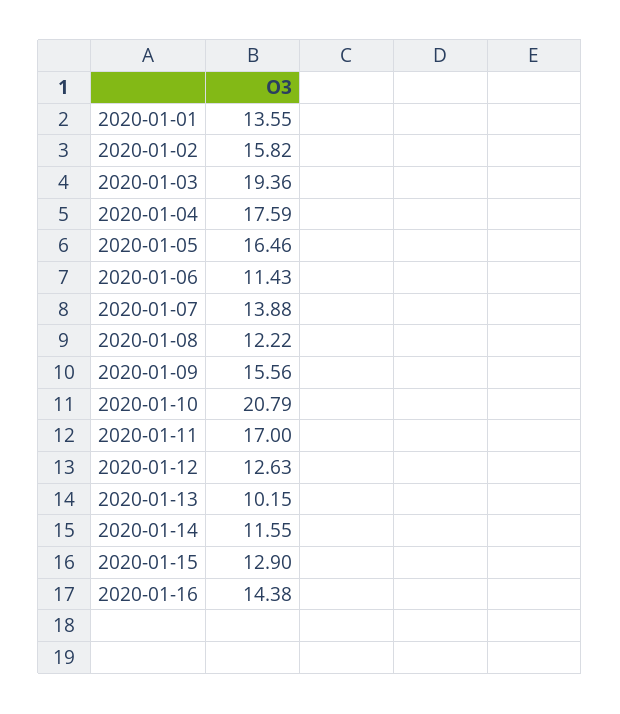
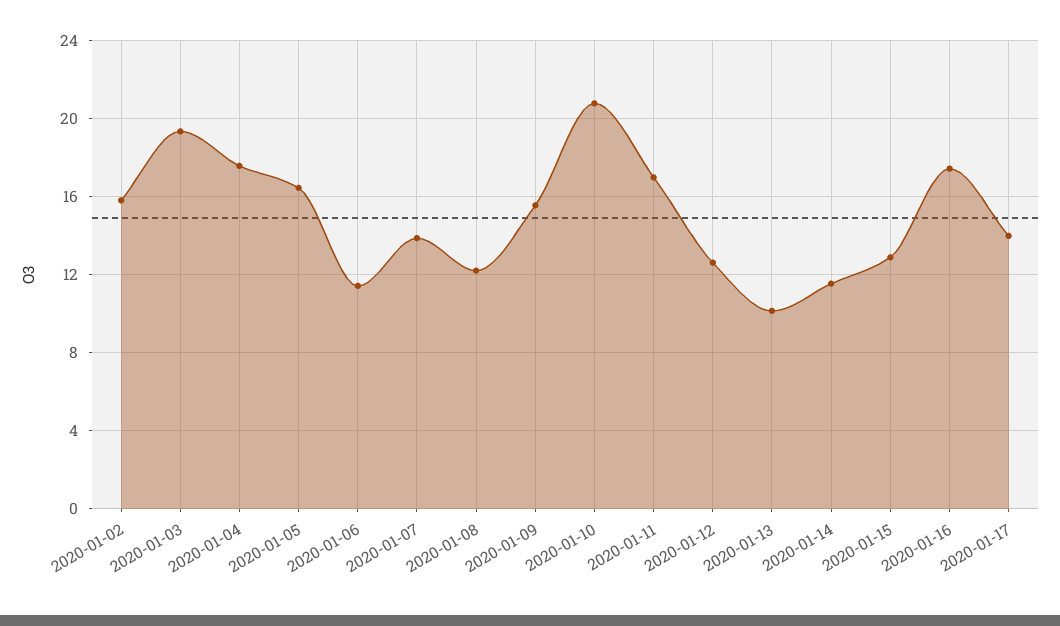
2020-01-01: 13.55 -> none
2020-01-16: 14.38 -> 17.5
2020-01-17: none -> 14

